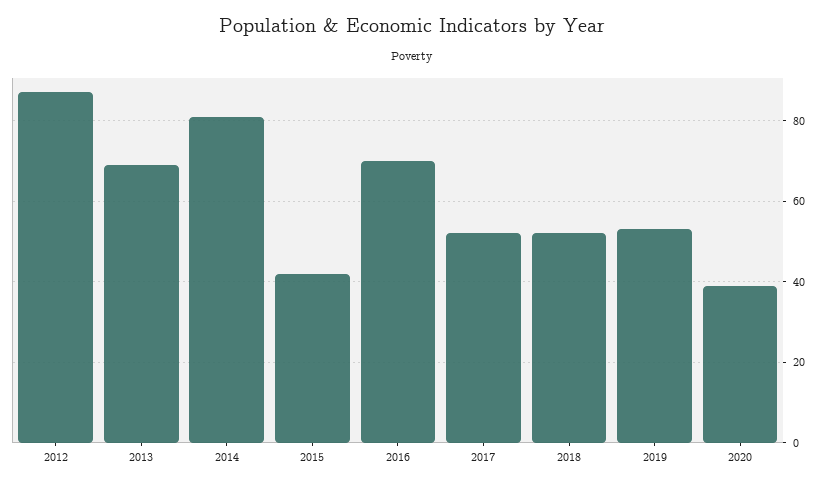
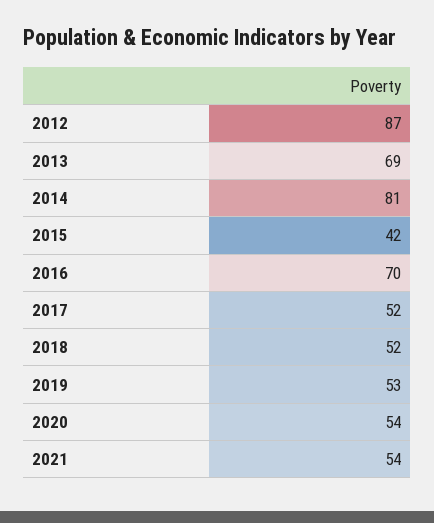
2020: 40 -> 54
2021: none -> 54

